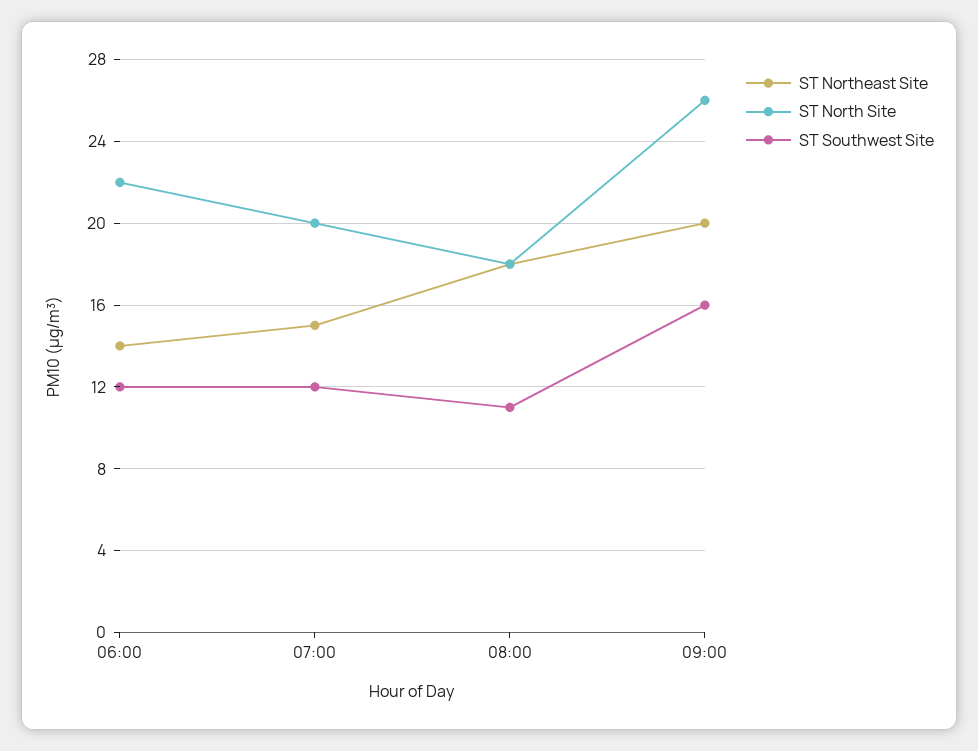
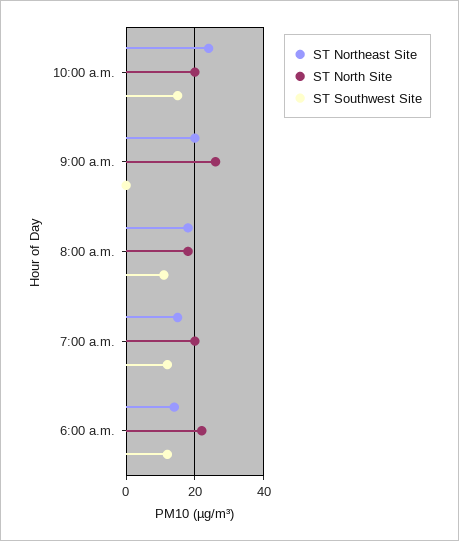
ST Southwest Site, 09:00: 16 -> 0
ST Northeast Site, 10:00 a.m.: none -> 25
ST North Site, 10:00 a.m.: none -> 20
ST Southwest Site, 10:00 a.m.: none -> 15

